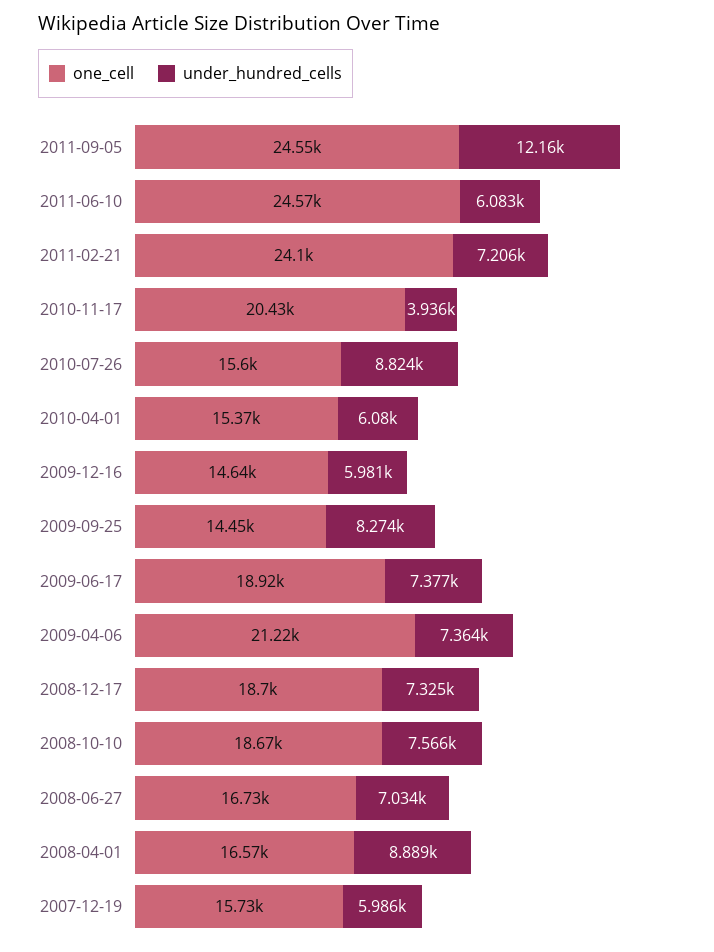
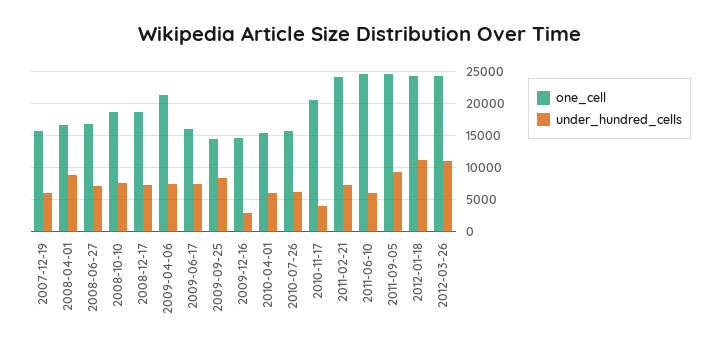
under_hundred_cells, 2011-09-05: 12160 -> 9000
under_hundred_cells, 2010-07-26: 8824 -> 6000
under_hundred_cells, 2009-12-16: 5981 -> 3000
one_cell, 2009-06-17: 18920 -> 16000
one_cell, 2012-01-18: none -> 24000
under_hundred_cells, 2012-01-18: none -> 11000
one_cell, 2012-03-26: none -> 24000
under_hundred_cells, 2012-03-26: none -> 11000

